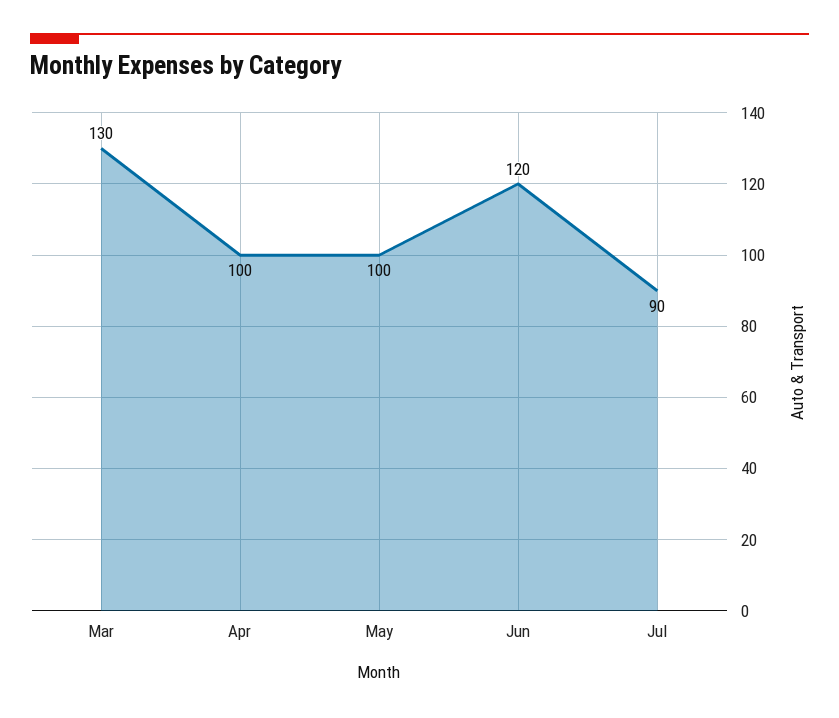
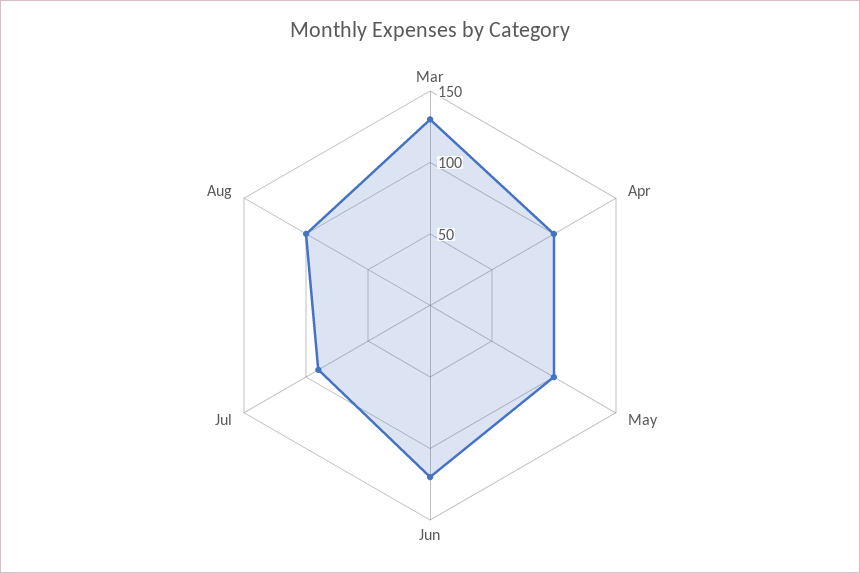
Aug: none -> 100

